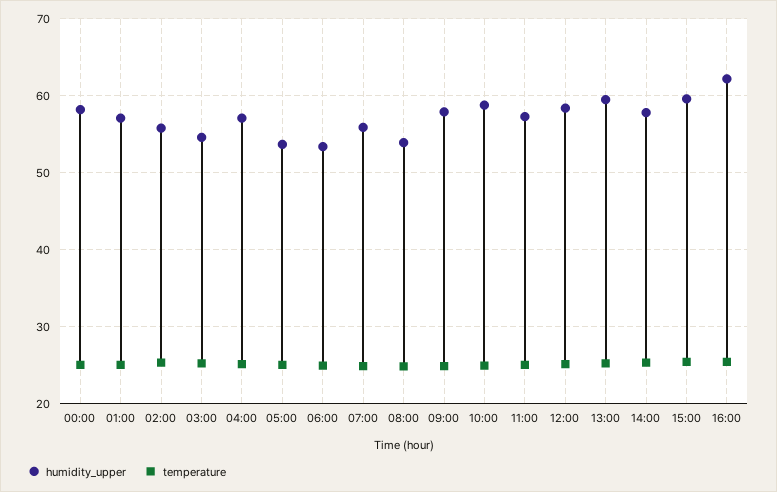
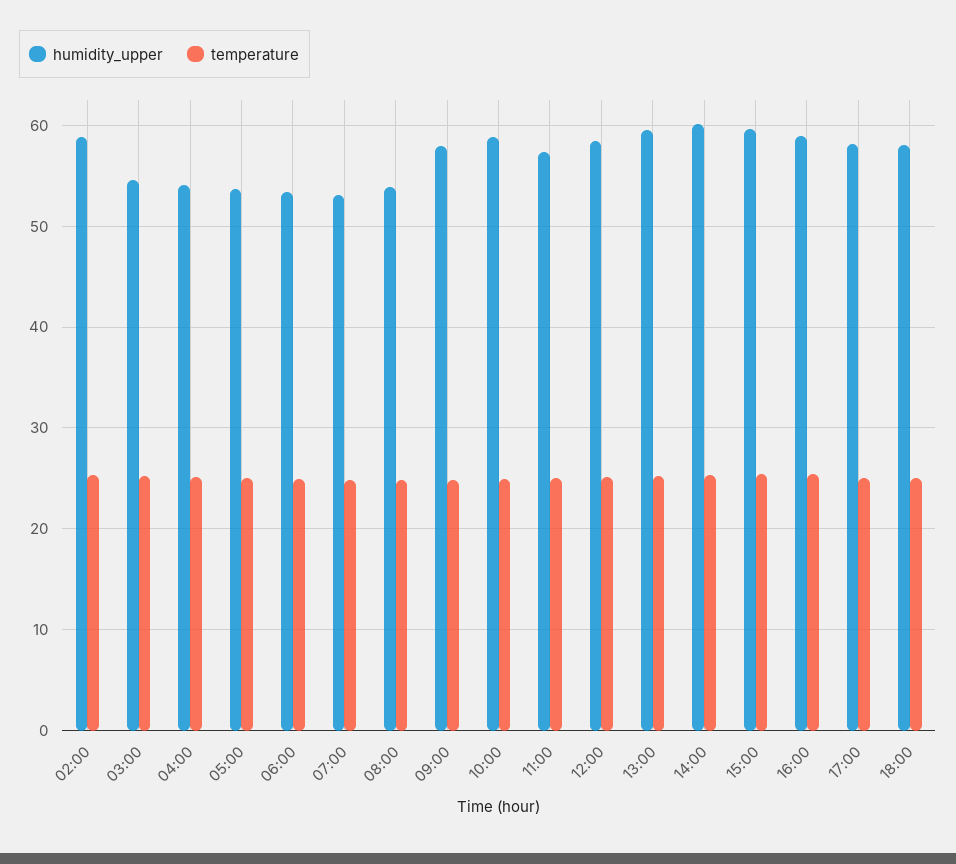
humidity_upper, 00:00: 58 -> none
temperature, 00:00: 25 -> none
humidity_upper, 01:00: 57 -> none
temperature, 01:00: 25 -> none
humidity_upper, 02:00: 56 -> 59
humidity_upper, 04:00: 57 -> 54
humidity_upper, 07:00: 56 -> 53
humidity_upper, 14:00: 58 -> 60
humidity_upper, 16:00: 62 -> 59
humidity_upper, 17:00: none -> 58
temperature, 17:00: none -> 25
humidity_upper, 18:00: none -> 58
temperature, 18:00: none -> 25

